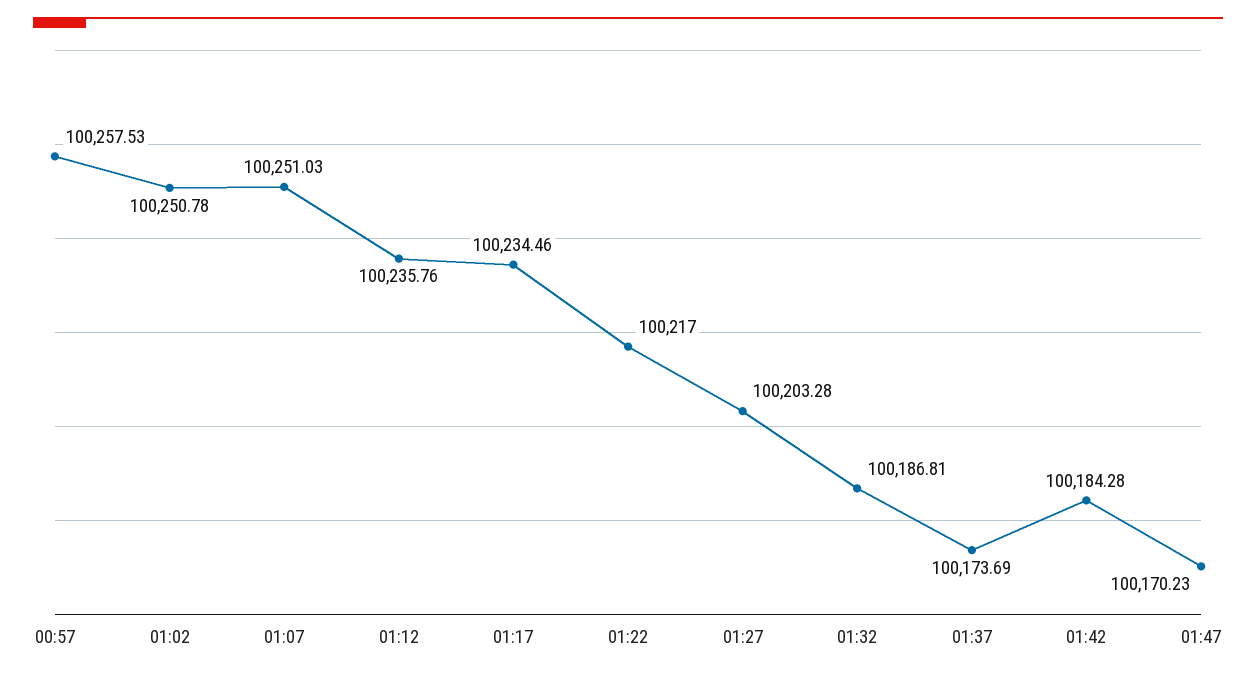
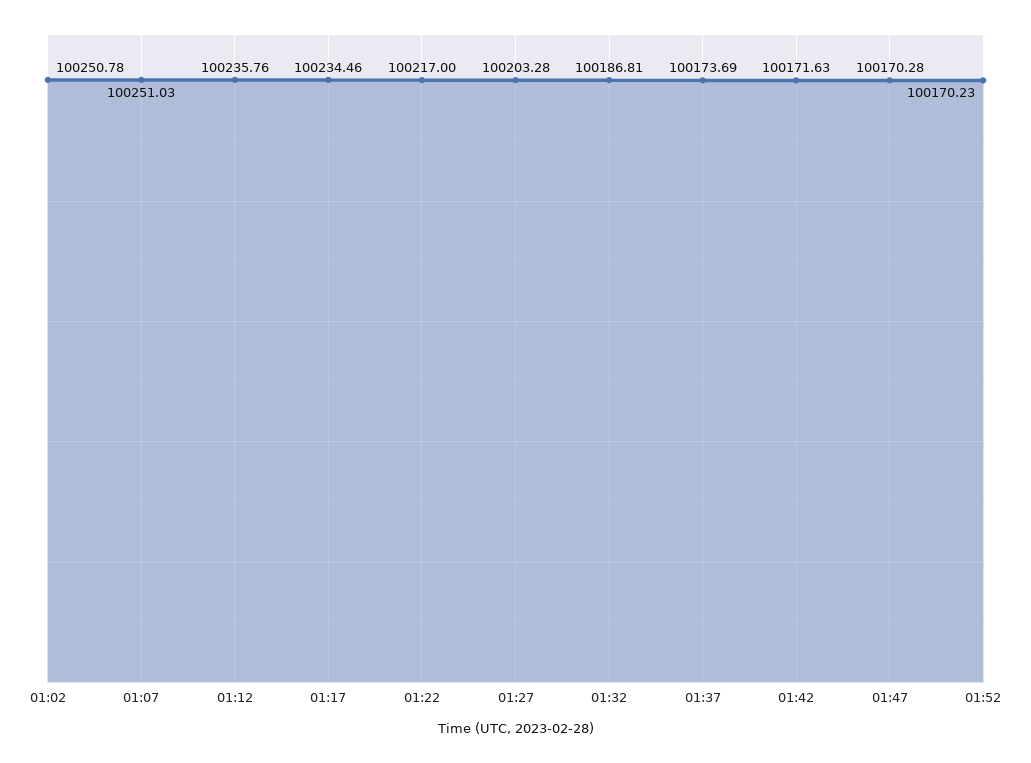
00:57: 100257.53 -> none
01:42: 100184.28 -> 100171.63
01:47: 100170.23 -> 100170.28
01:52: none -> 100170.23

